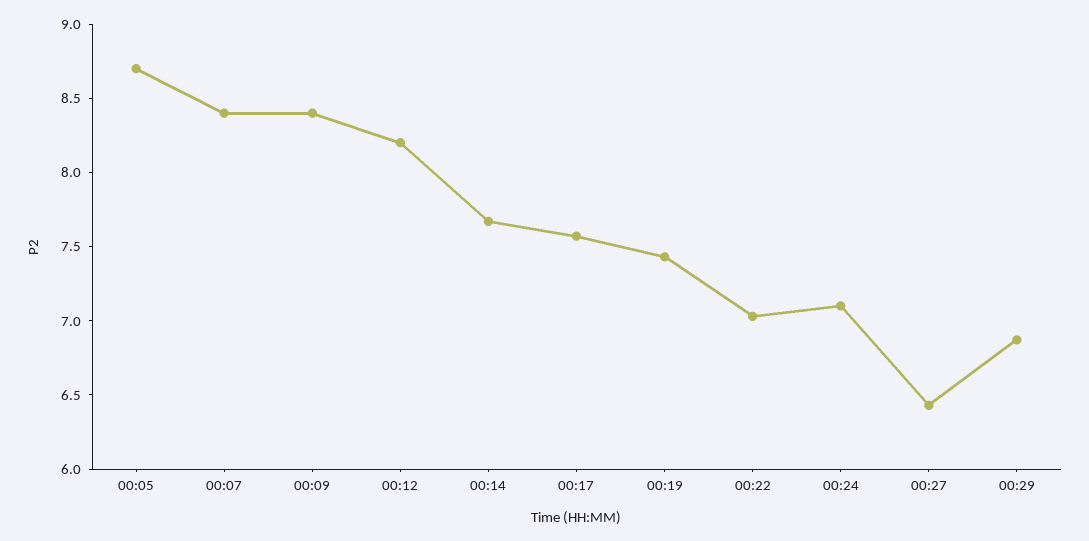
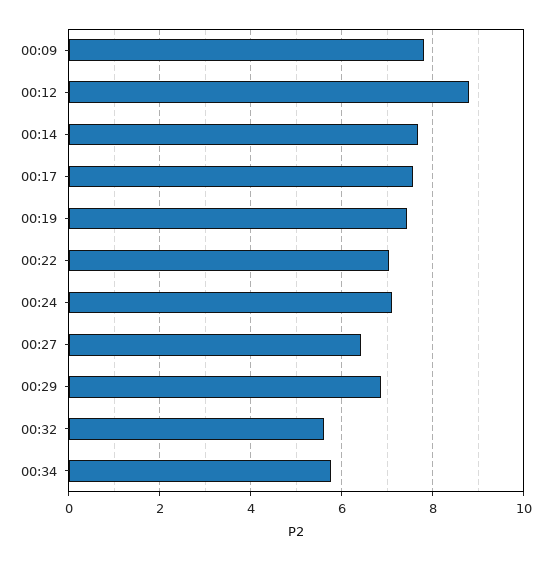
00:05: 8.7 -> none
00:07: 8.4 -> none
00:09: 8.4 -> 7.8
00:12: 8.2 -> 8.8
00:32: none -> 5.6
00:34: none -> 5.8

